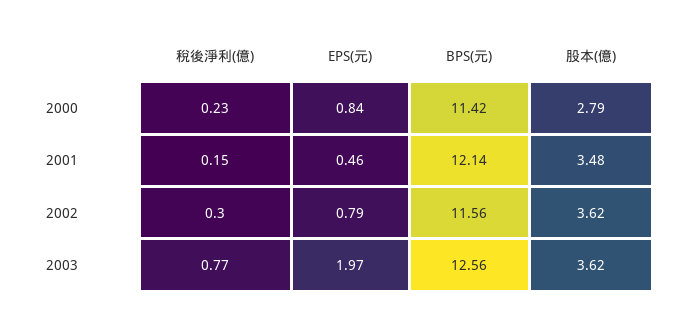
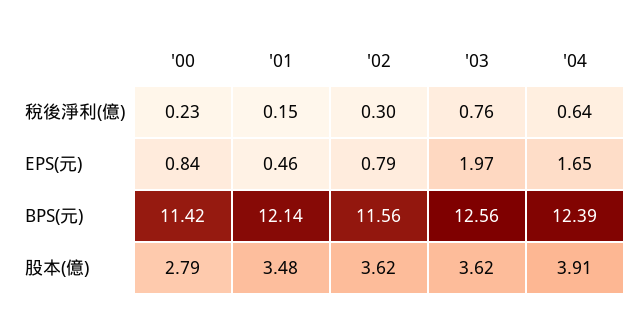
稅後淨利(億), 2003: 0.77 -> 0.76
稅後淨利(億), '04: none -> 0.64
EPS(元), '04: none -> 1.65
BPS(元), '04: none -> 12.39
股本(億), '04: none -> 3.91

